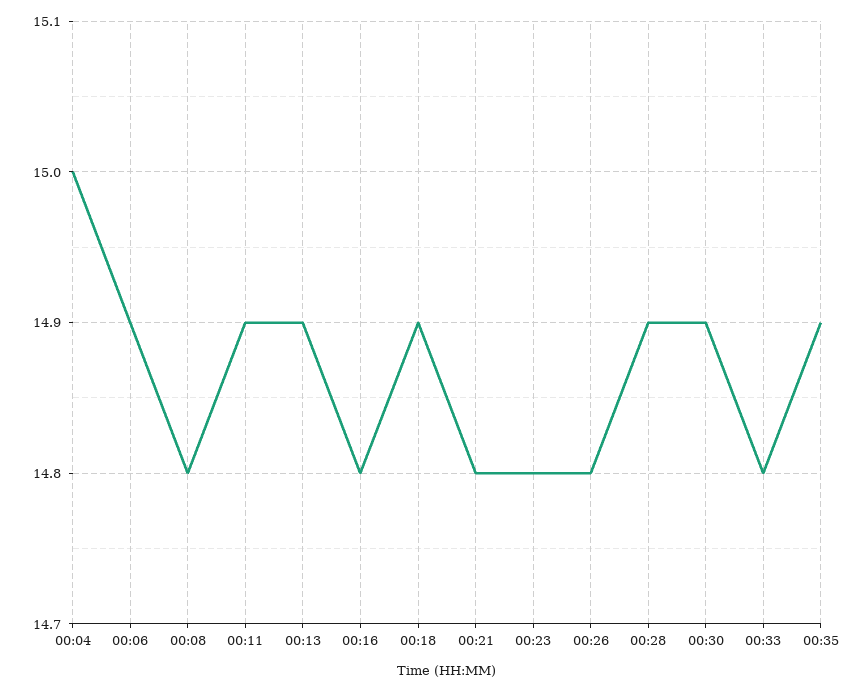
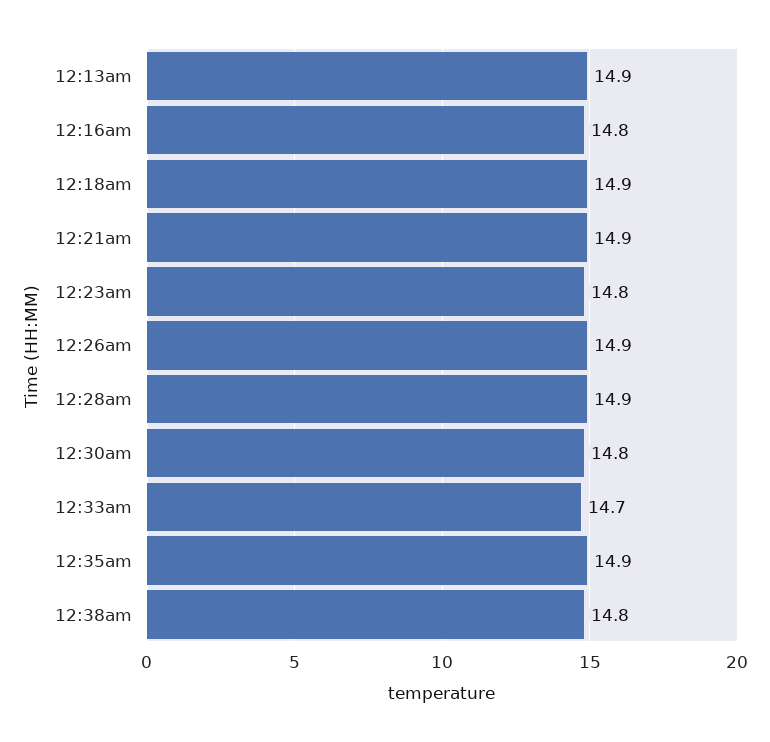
00:04: 15 -> none
00:06: 14.9 -> none
00:08: 14.8 -> none
00:11: 14.9 -> none
00:21: 14.8 -> 14.9
00:26: 14.8 -> 14.9
00:30: 14.9 -> 14.8
00:33: 14.8 -> 14.7
12:38am: none -> 14.8

